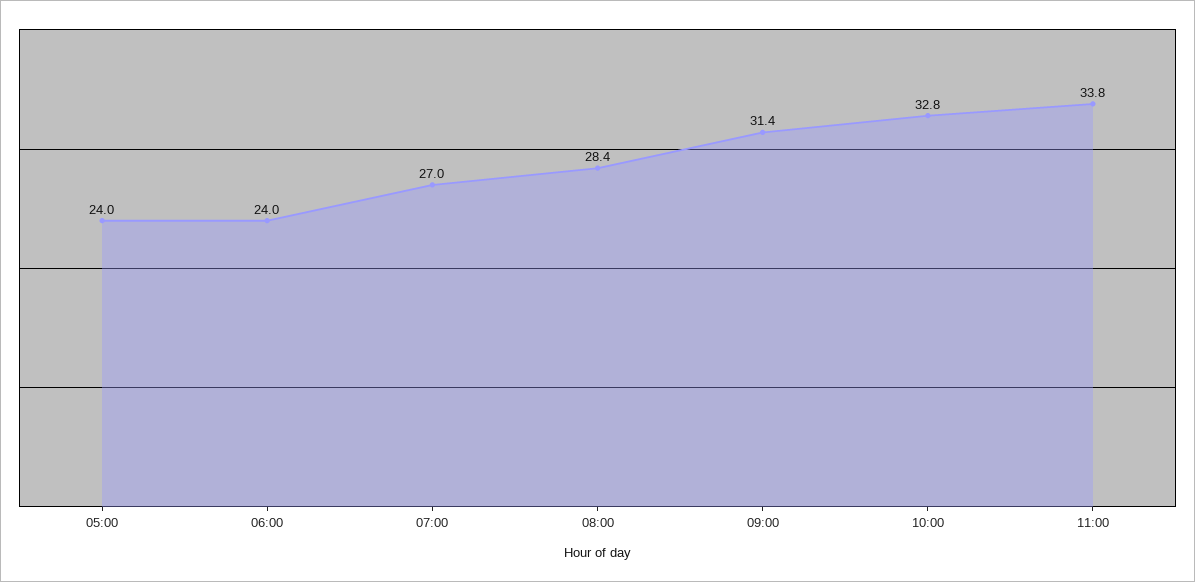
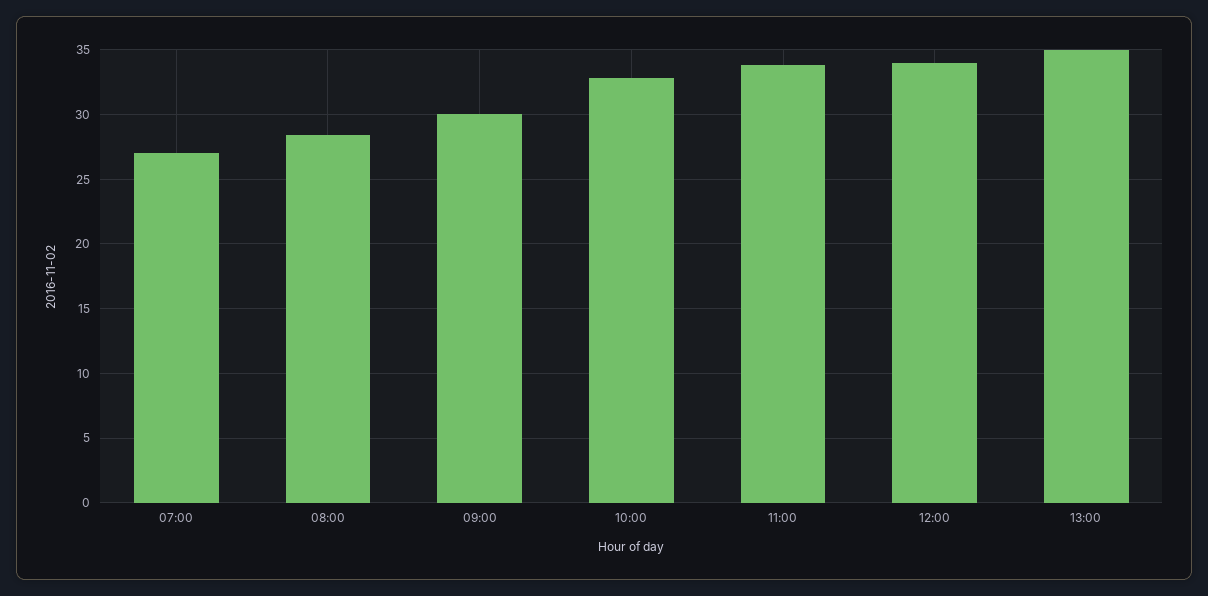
05:00: 24 -> none
06:00: 24 -> none
09:00: 31.4 -> 30
12:00: none -> 34
13:00: none -> 35

